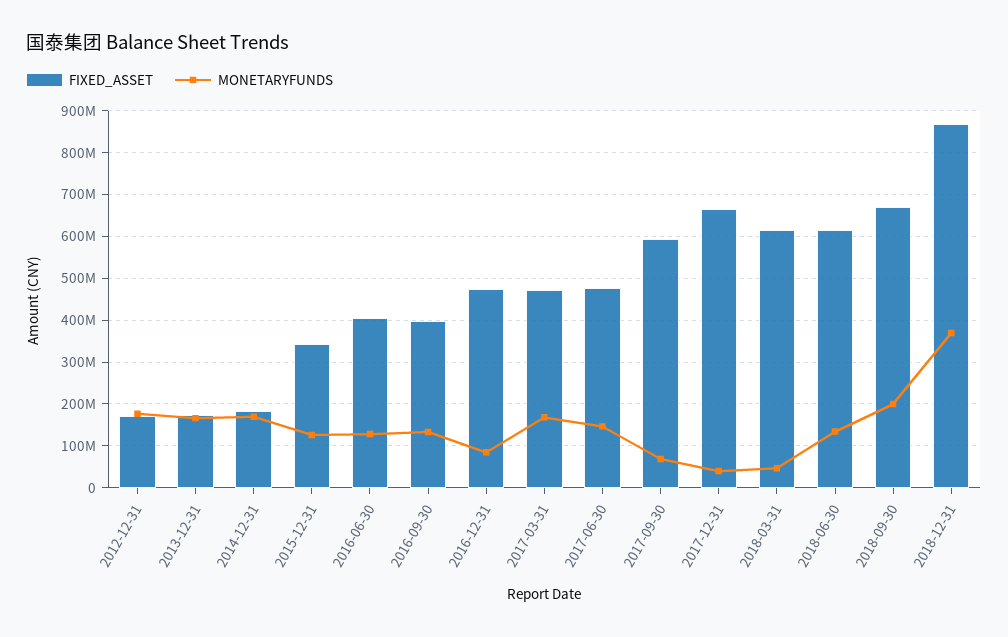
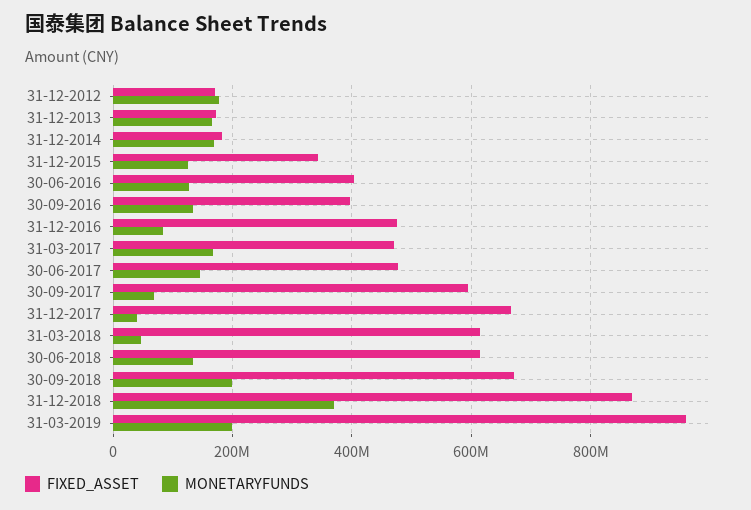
FIXED_ASSET, 31-03-2019: none -> 960000000
MONETARYFUNDS, 31-03-2019: none -> 200000000

